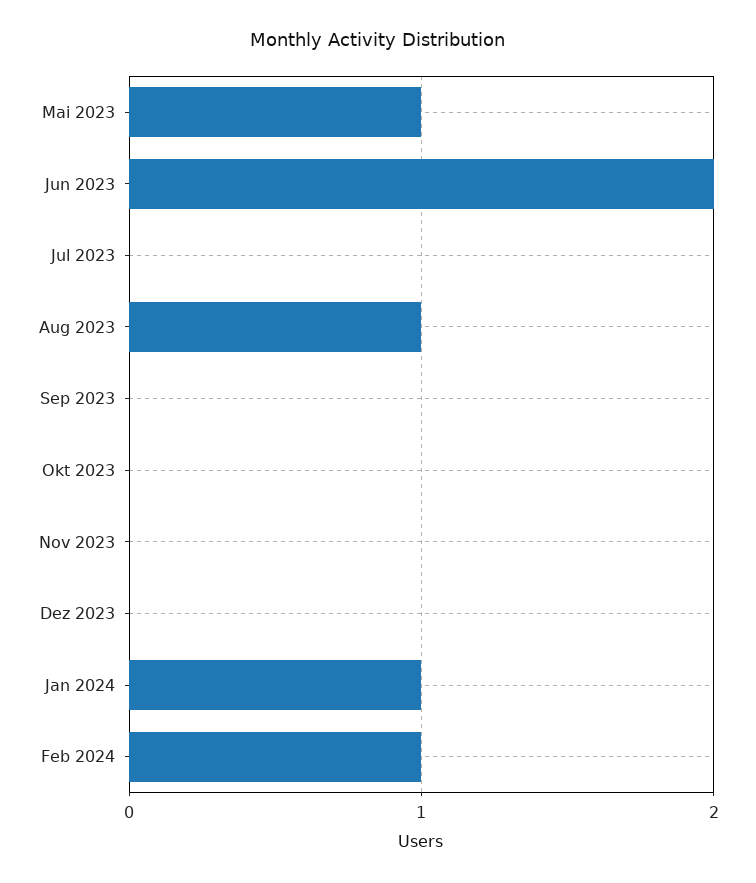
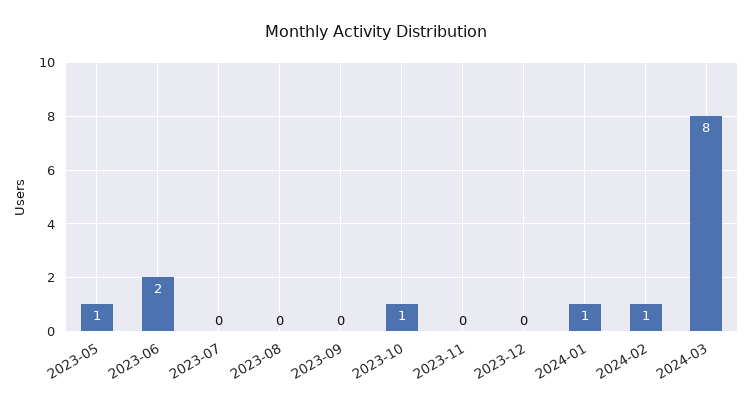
Aug 2023: 1 -> 0
Okt 2023: 0 -> 1
2024-03: none -> 8

